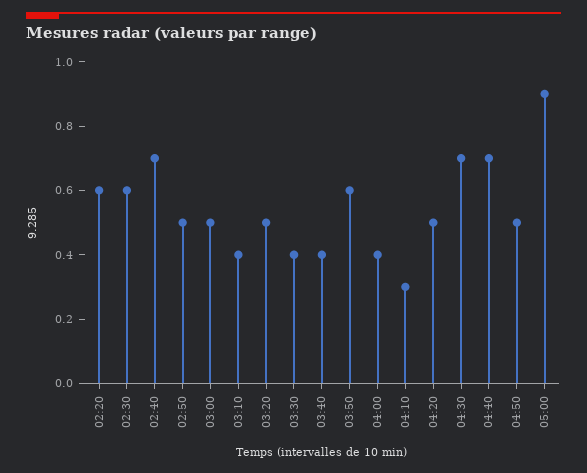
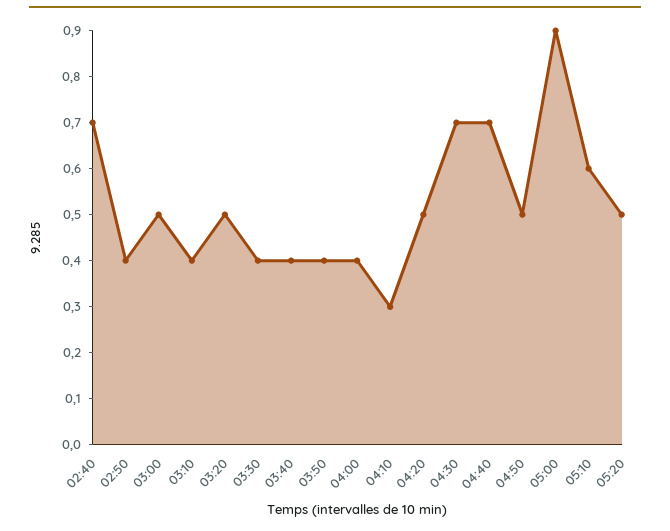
02:20: 0.6 -> none
02:30: 0.6 -> none
02:50: 0.5 -> 0.4
03:50: 0.6 -> 0.4
05:10: none -> 0.6
05:20: none -> 0.5

